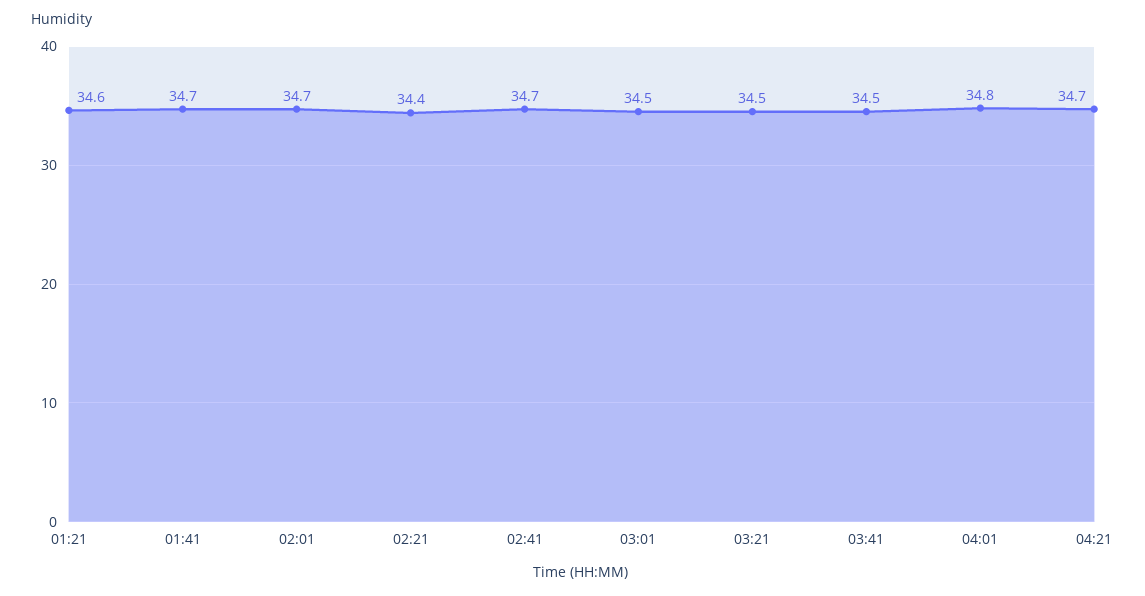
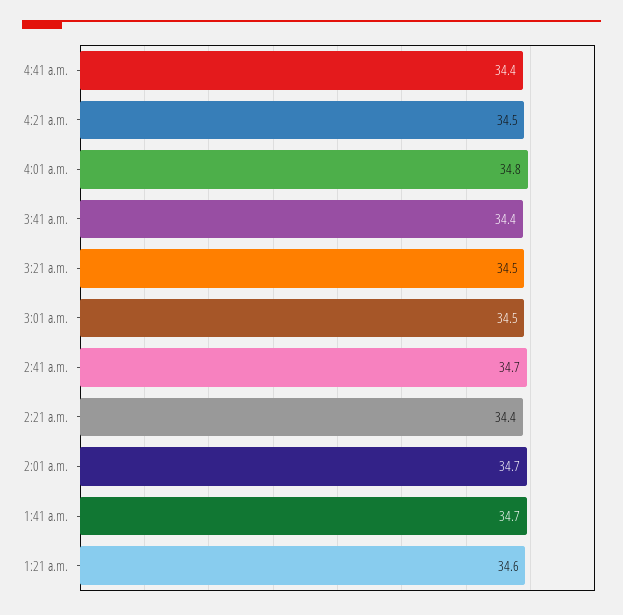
03:41: 34.5 -> 34.4
04:21: 34.7 -> 34.5
4:41 a.m.: none -> 34.4

